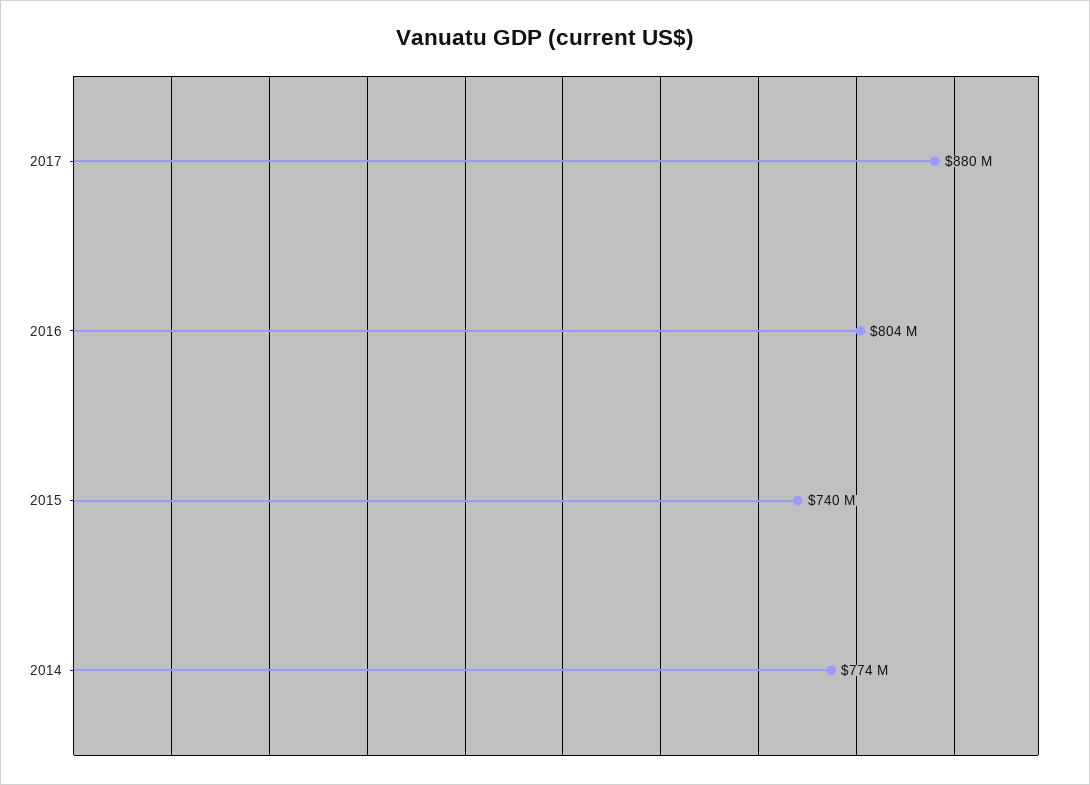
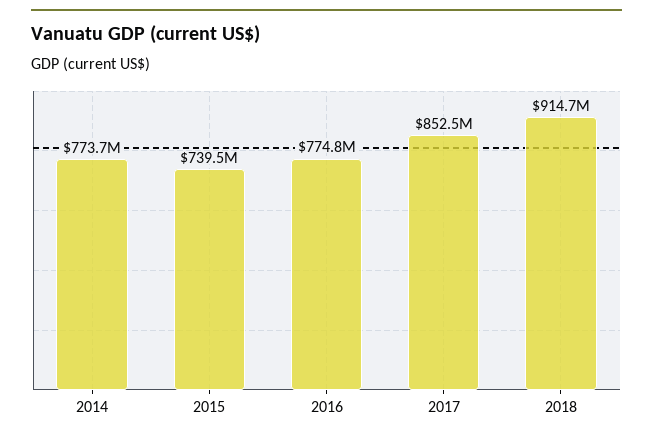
2017: 880000000 -> 852500000
2016: 804000000 -> 774800000
2018: none -> 914700000

